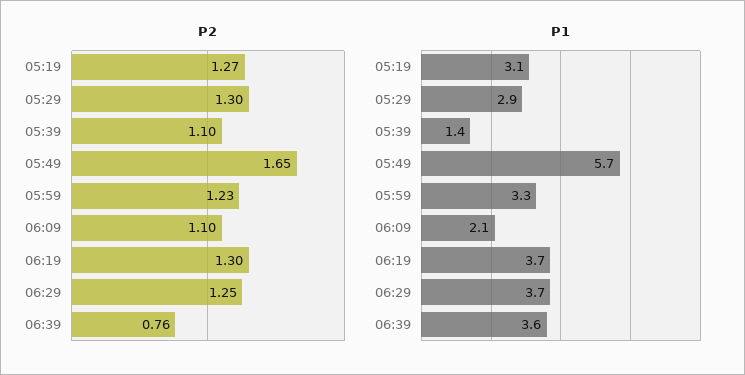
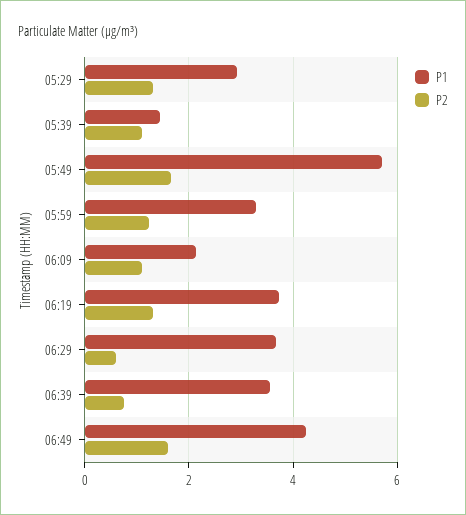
P2, 05:19: 1.27 -> none
P2, 06:29: 1.25 -> 0.6
P1, 05:19: 3.1 -> none
P1, 06:49: none -> 4.2
P2, 06:49: none -> 1.6

